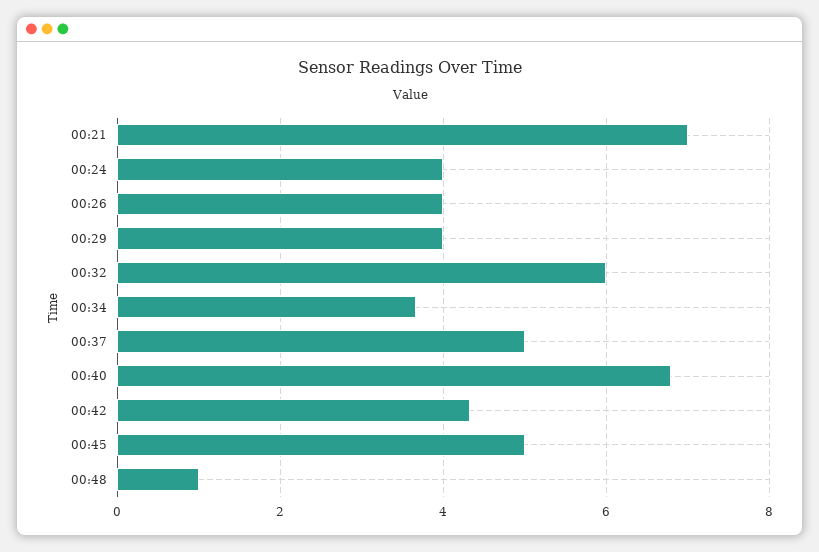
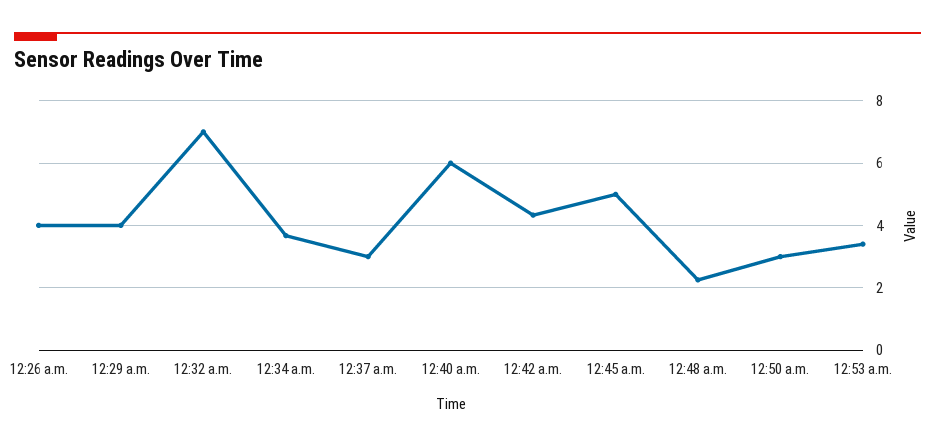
00:21: 7 -> none
00:24: 4 -> none
00:32: 6 -> 7
00:37: 5 -> 3
00:40: 6.8 -> 6
00:48: 1 -> 2.2
12:50 a.m.: none -> 3
12:53 a.m.: none -> 3.4

